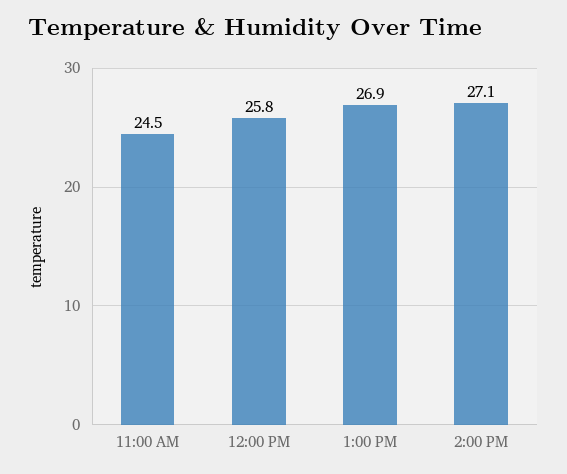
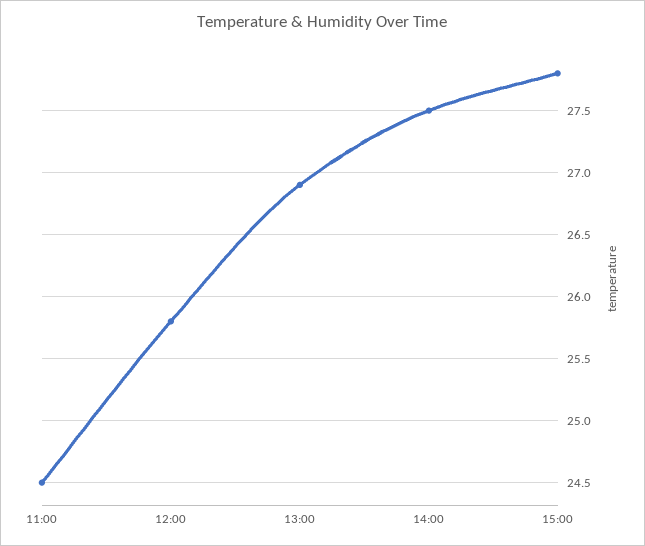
2:00 PM: 27.1 -> 27.5
15:00: none -> 27.8

